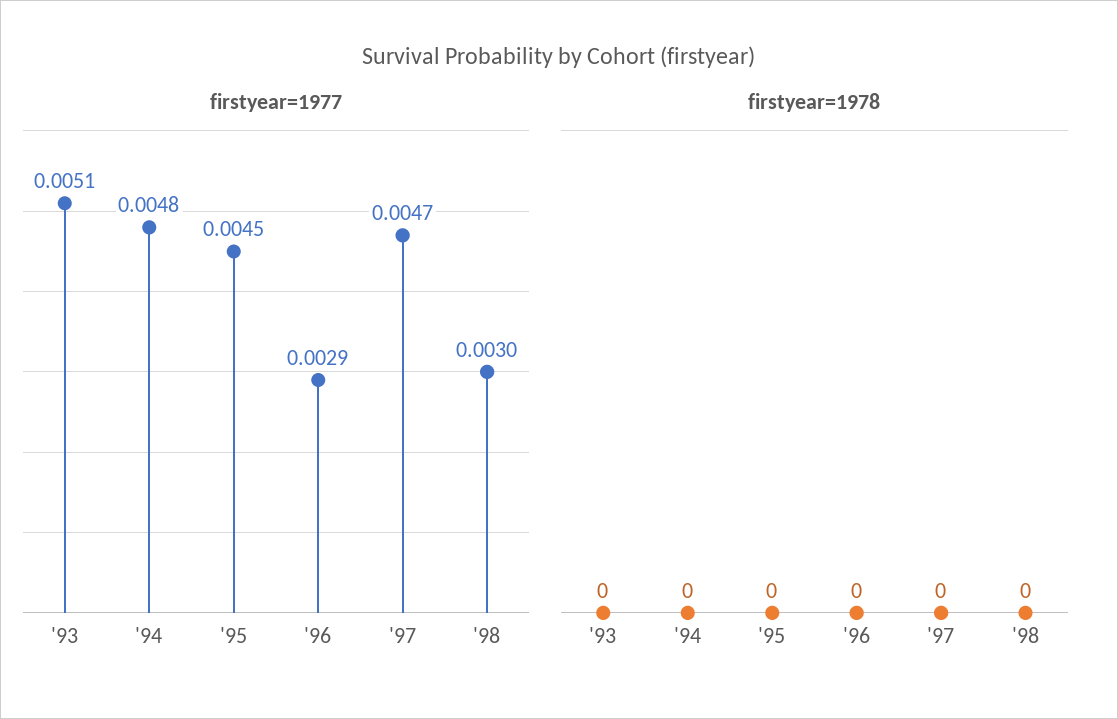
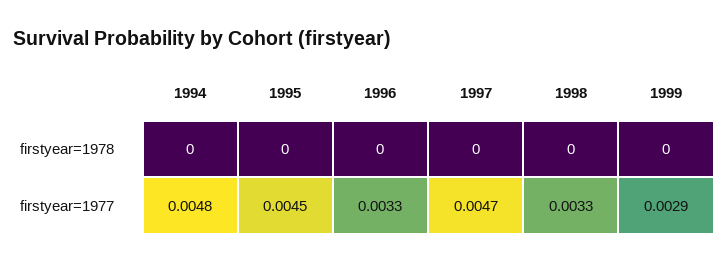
firstyear=1977, '93: 0.0051 -> none
firstyear=1977, '96: 0.0029 -> 0.0033
firstyear=1977, '98: 0.003 -> 0.0033
firstyear=1978, '93: 0 -> none
firstyear=1978, 1999: none -> 0
firstyear=1977, 1999: none -> 0.0029

